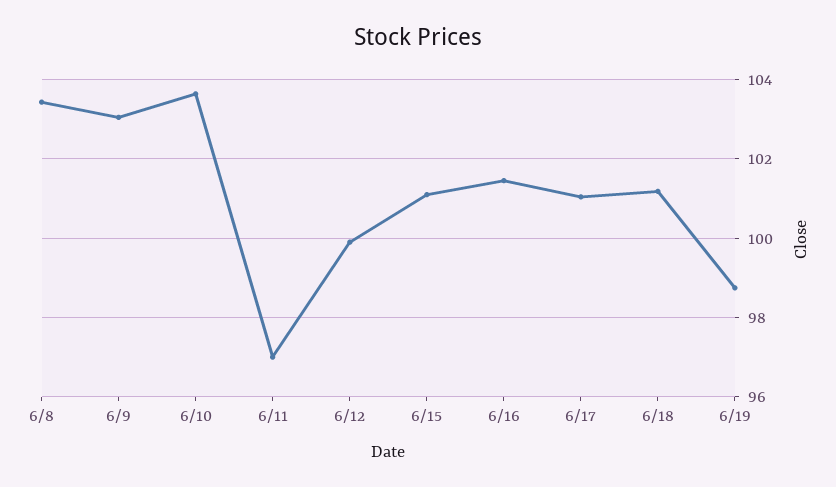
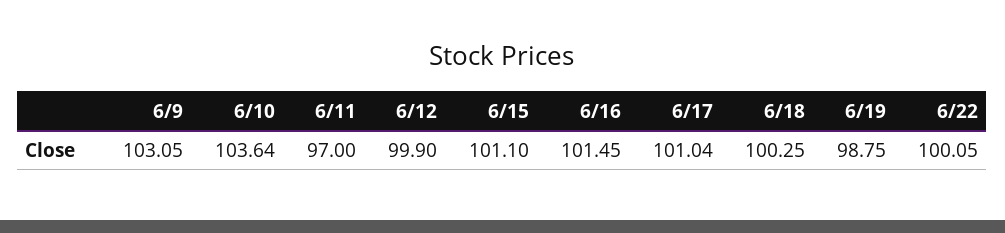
6/8: 103.4 -> none
6/18: 101.2 -> 100.25
6/22: none -> 100.05

